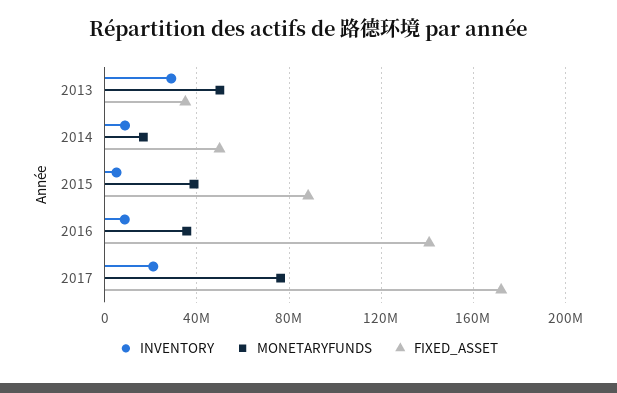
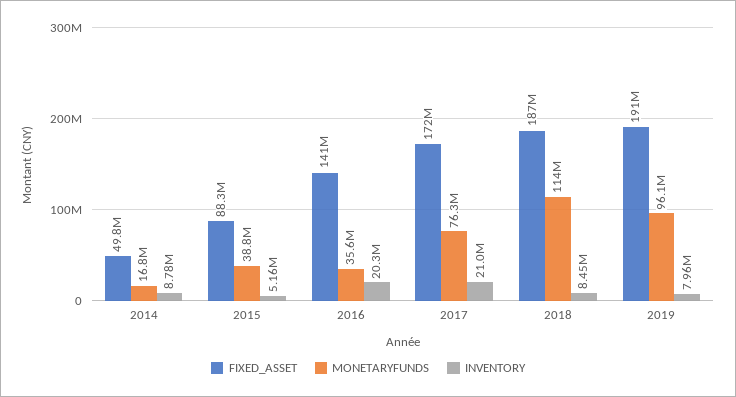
INVENTORY, 2013: 30000000 -> none
MONETARYFUNDS, 2013: 50000000 -> none
FIXED_ASSET, 2013: 35000000 -> none
INVENTORY, 2016: 10000000 -> 20300000
FIXED_ASSET, 2018: none -> 187000000
MONETARYFUNDS, 2018: none -> 114000000
INVENTORY, 2018: none -> 8450000
FIXED_ASSET, 2019: none -> 191000000
MONETARYFUNDS, 2019: none -> 96100000
INVENTORY, 2019: none -> 7960000

